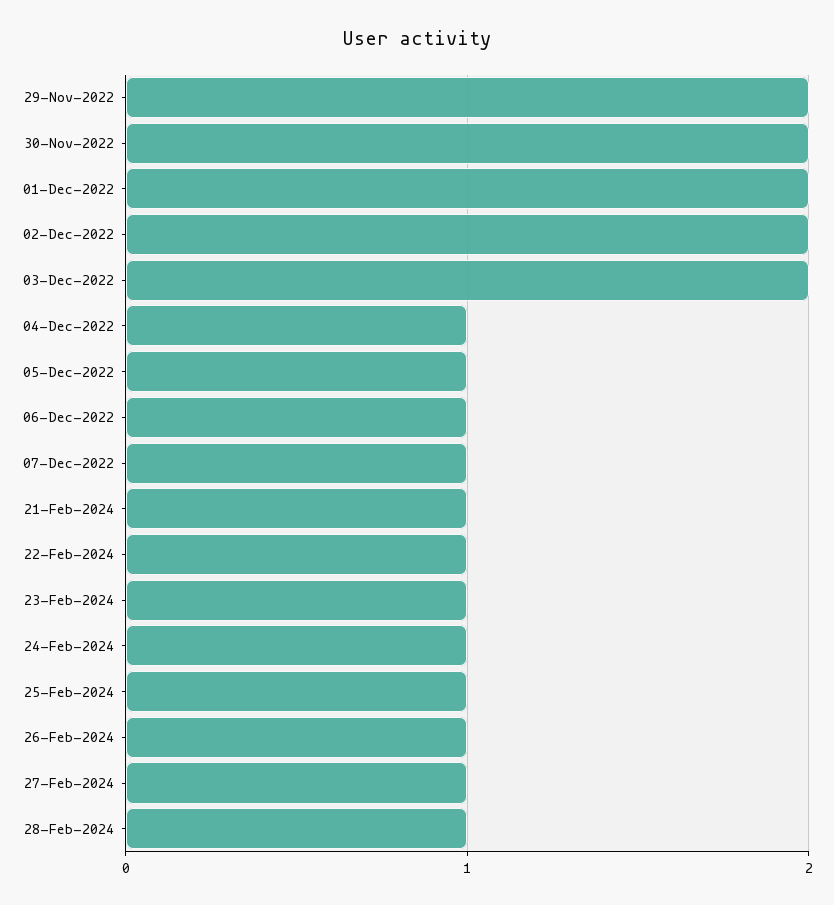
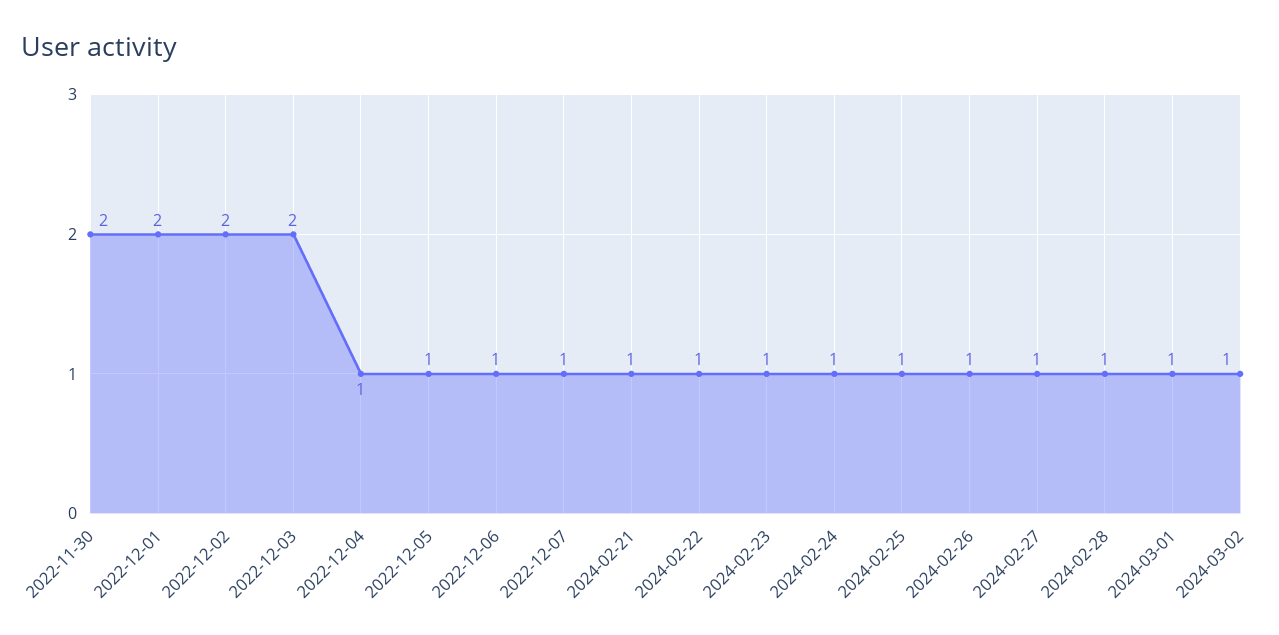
29-Nov-2022: 2 -> none
2024-03-01: none -> 1
2024-03-02: none -> 1

